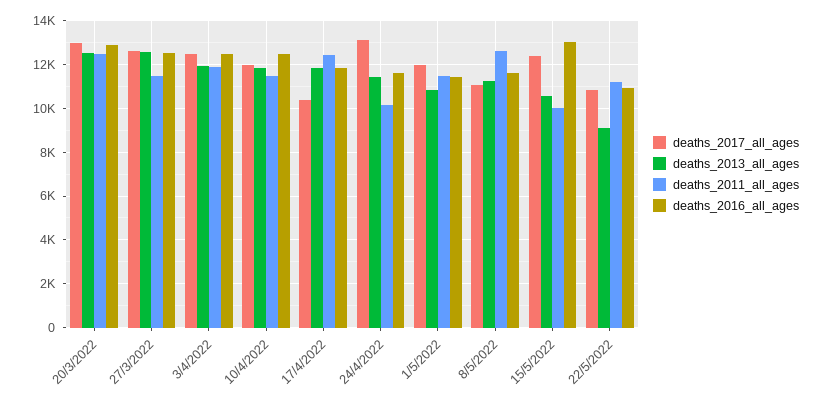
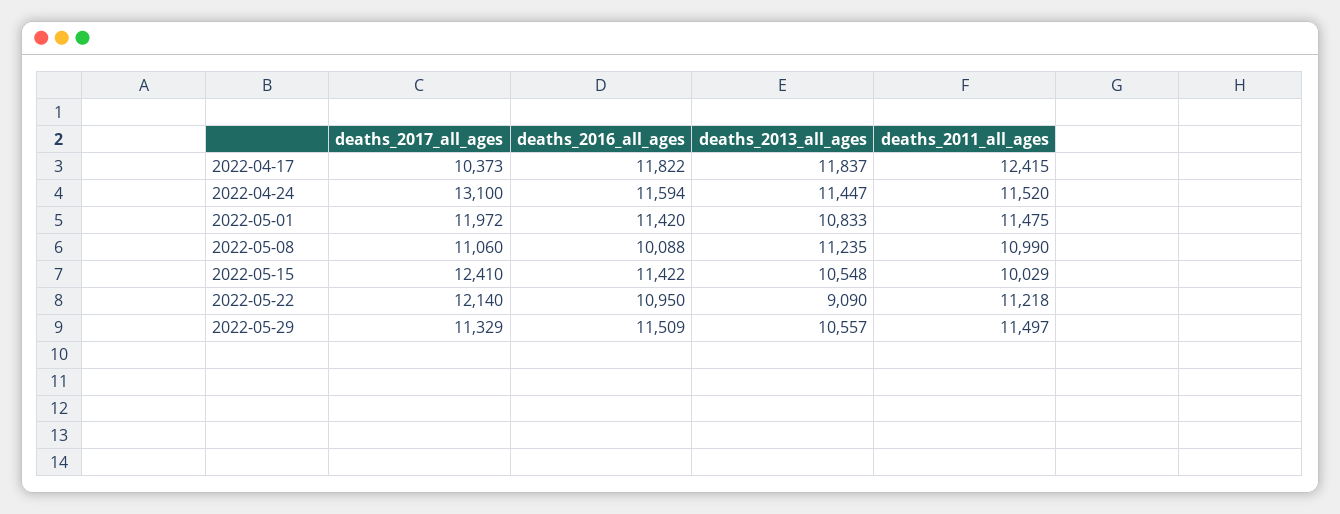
deaths_2017_all_ages, 20/3/2022: 13000 -> none
deaths_2013_all_ages, 20/3/2022: 12500 -> none
deaths_2011_all_ages, 20/3/2022: 12500 -> none
deaths_2016_all_ages, 20/3/2022: 13000 -> none
deaths_2017_all_ages, 27/3/2022: 12500 -> none
deaths_2013_all_ages, 27/3/2022: 12500 -> none
deaths_2011_all_ages, 27/3/2022: 11500 -> none
deaths_2016_all_ages, 27/3/2022: 12500 -> none
deaths_2017_all_ages, 3/4/2022: 12500 -> none
deaths_2013_all_ages, 3/4/2022: 12000 -> none
deaths_2011_all_ages, 3/4/2022: 12000 -> none
deaths_2016_all_ages, 3/4/2022: 12500 -> none
deaths_2017_all_ages, 10/4/2022: 12000 -> none
deaths_2013_all_ages, 10/4/2022: 12000 -> none
deaths_2011_all_ages, 10/4/2022: 11500 -> none
deaths_2016_all_ages, 10/4/2022: 12500 -> none
deaths_2011_all_ages, 24/4/2022: 10000 -> 11520
deaths_2011_all_ages, 8/5/2022: 12500 -> 10990
deaths_2016_all_ages, 8/5/2022: 11500 -> 10088
deaths_2016_all_ages, 15/5/2022: 13000 -> 11422
deaths_2017_all_ages, 22/5/2022: 11000 -> 12140
deaths_2017_all_ages, 2022-05-29: none -> 11329
deaths_2016_all_ages, 2022-05-29: none -> 11509
deaths_2013_all_ages, 2022-05-29: none -> 10557
deaths_2011_all_ages, 2022-05-29: none -> 11497

